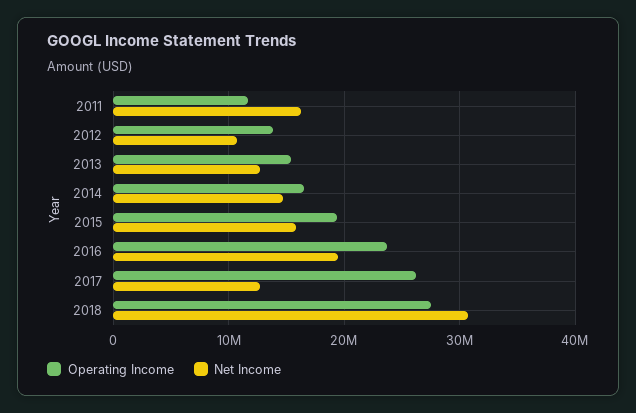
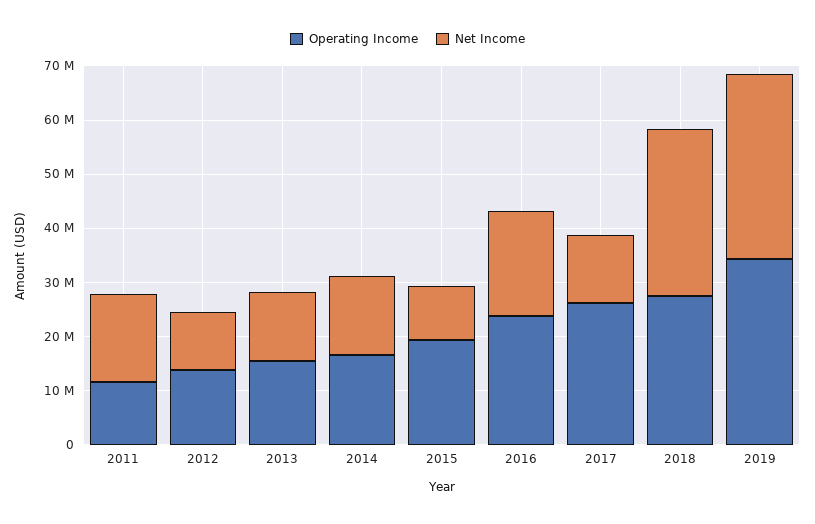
Net Income, 2015: 16000000 -> 10000000
Operating Income, 2019: none -> 34000000
Net Income, 2019: none -> 34000000

